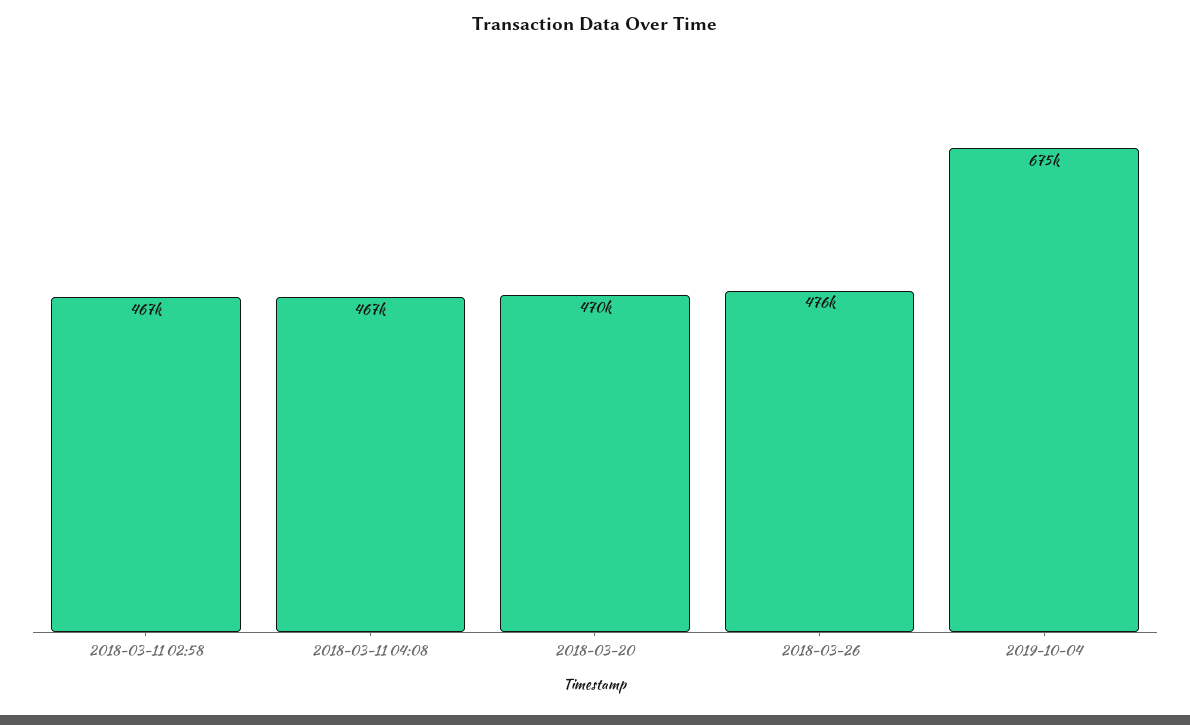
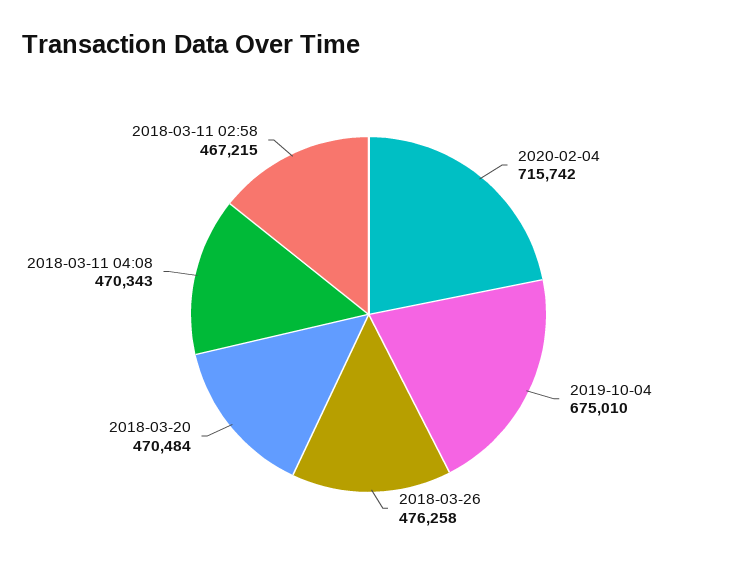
2018-03-11 04:08: 467000 -> 470343
2020-02-04: none -> 715742

